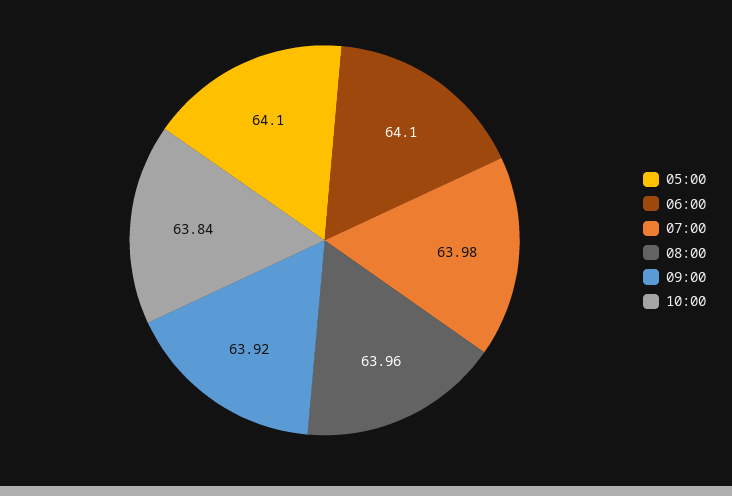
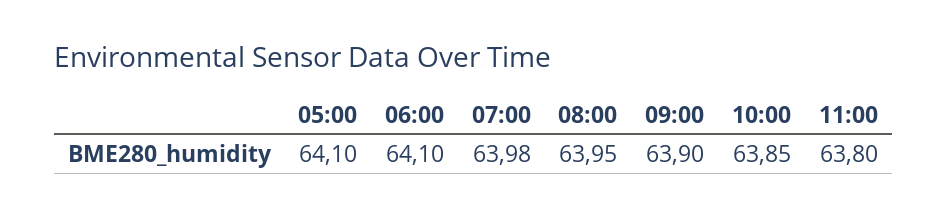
08:00: 63.96 -> 63.95
09:00: 63.92 -> 63.9
10:00: 63.84 -> 63.85
11:00: none -> 63.8

